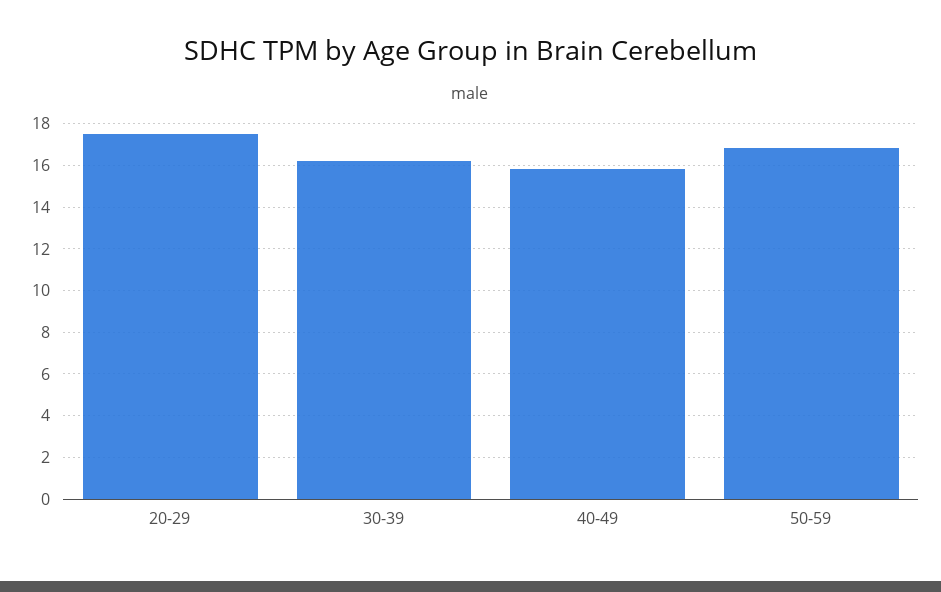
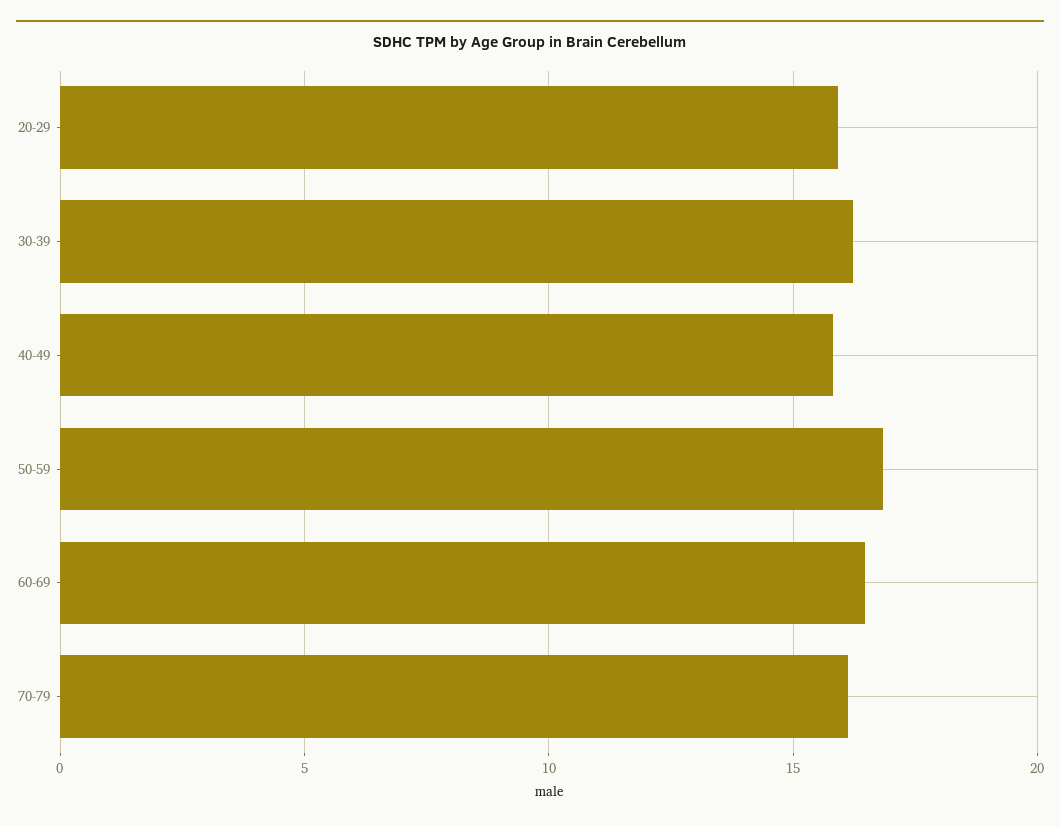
20-29: 17.5 -> 16
60-69: none -> 16.5
70-79: none -> 16

